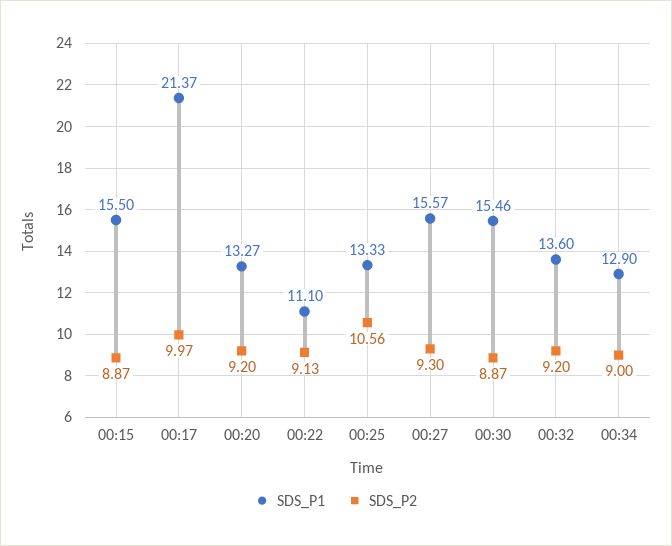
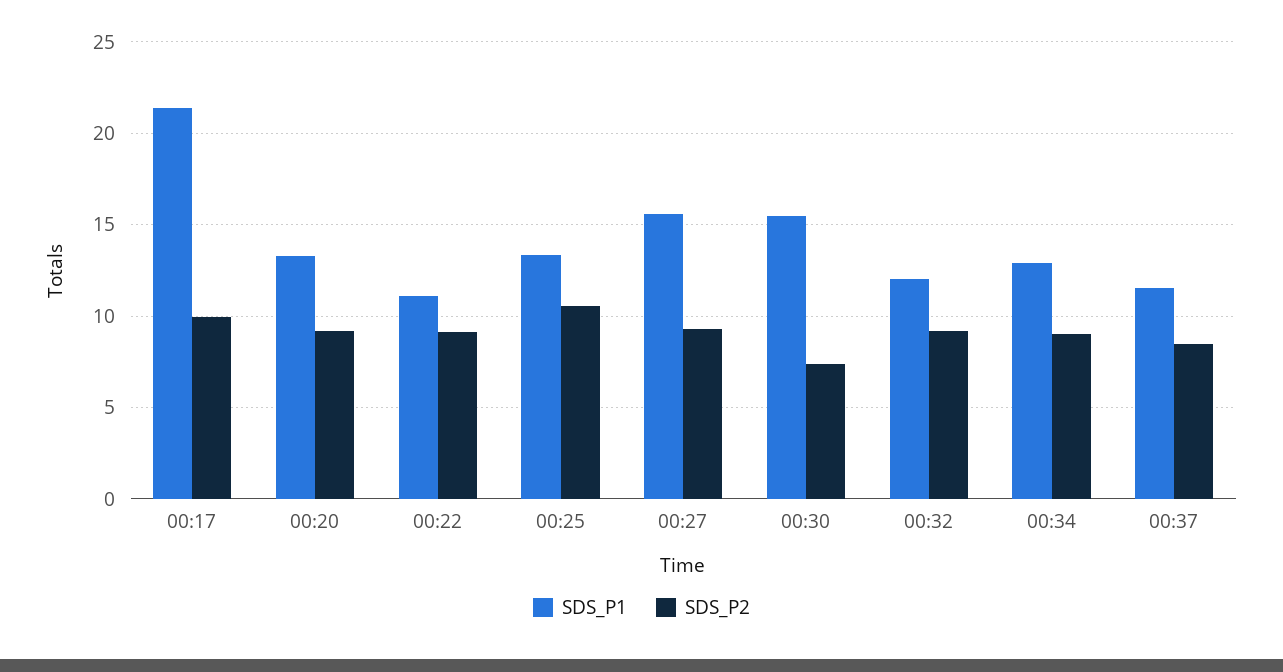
SDS_P1, 00:15: 15.5 -> none
SDS_P2, 00:15: 8.87 -> none
SDS_P2, 00:30: 8.87 -> 7.5
SDS_P1, 00:32: 13.6 -> 12
SDS_P1, 00:37: none -> 11.5
SDS_P2, 00:37: none -> 8.5

